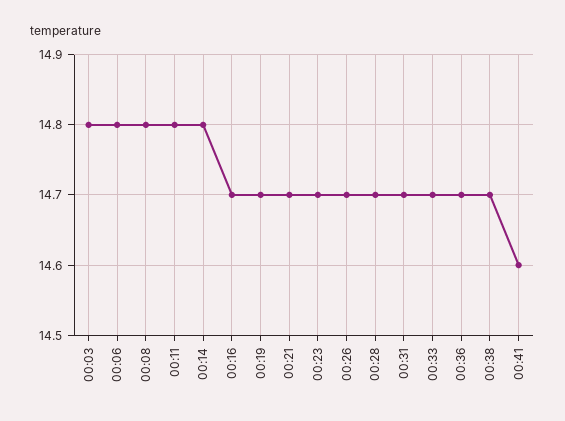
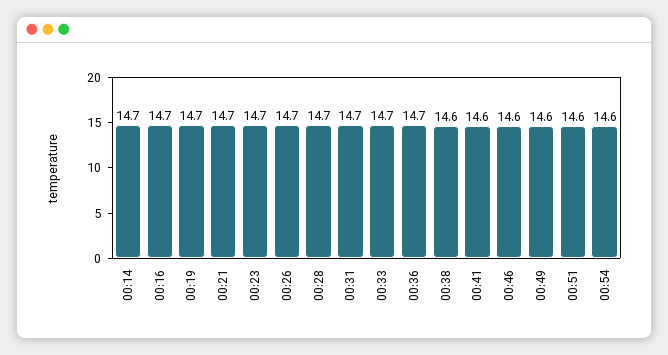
00:03: 14.8 -> none
00:06: 14.8 -> none
00:08: 14.8 -> none
00:11: 14.8 -> none
00:14: 14.8 -> 14.7
00:38: 14.7 -> 14.6
00:46: none -> 14.6
00:49: none -> 14.6
00:51: none -> 14.6
00:54: none -> 14.6

